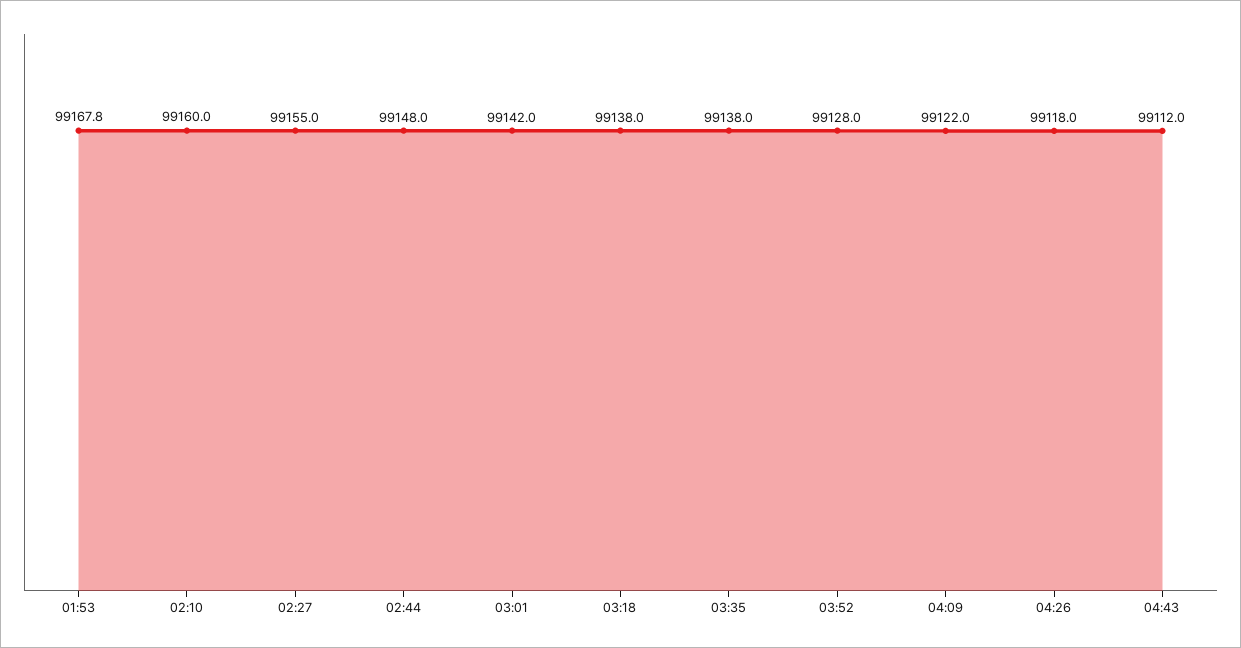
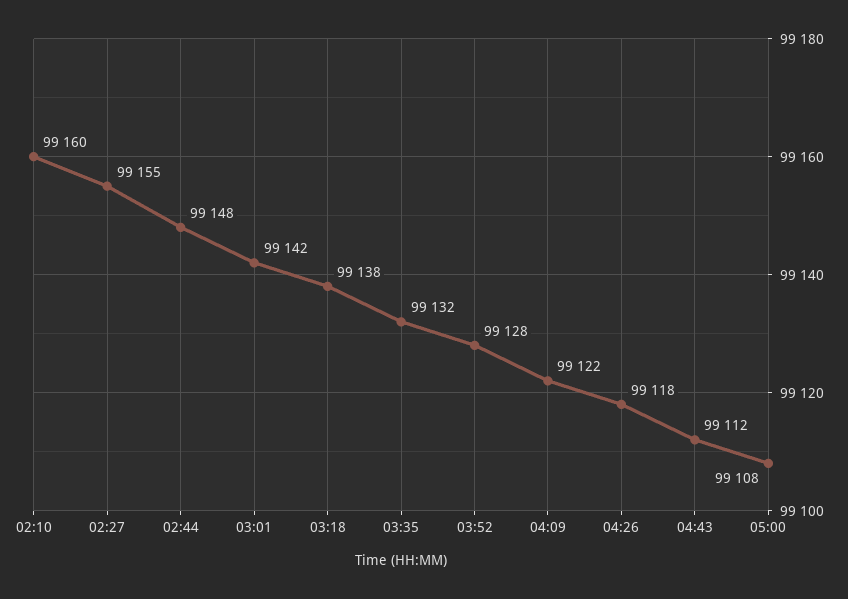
01:53: 99167.8 -> none
03:35: 99138 -> 99132
05:00: none -> 99108

